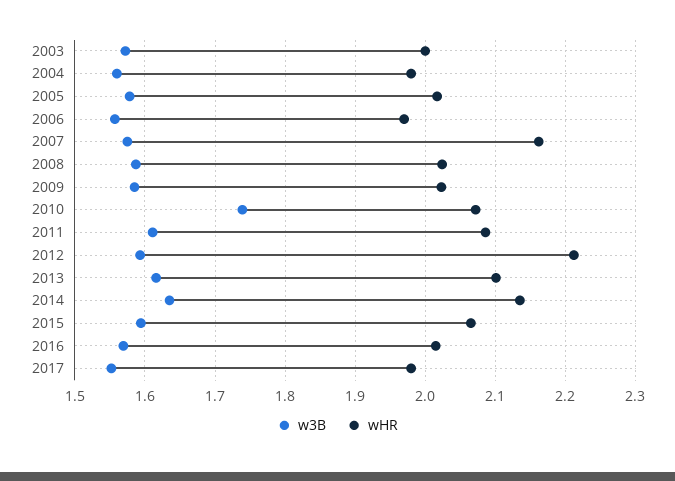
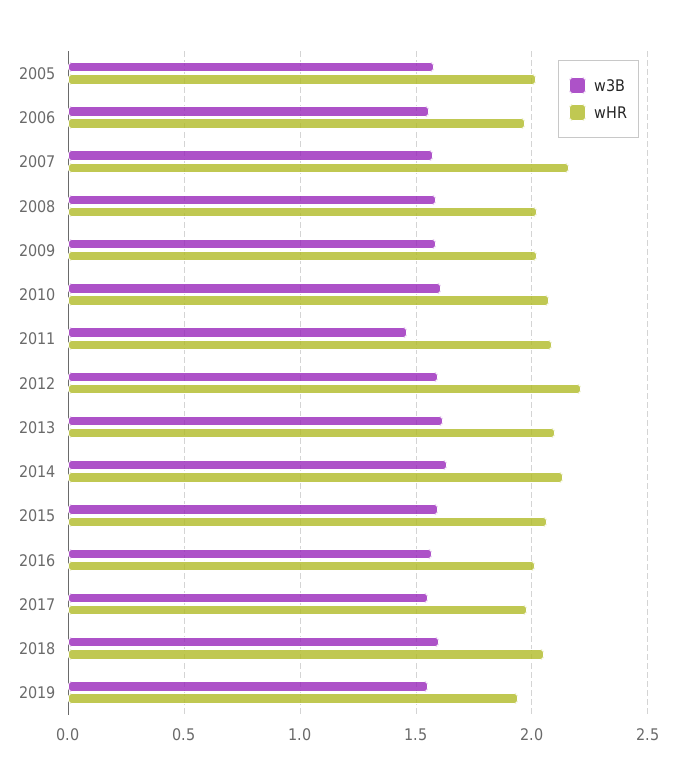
w3B, 2003: 1.57 -> none
wHR, 2003: 2 -> none
w3B, 2004: 1.56 -> none
wHR, 2004: 1.98 -> none
w3B, 2010: 1.74 -> 1.6
w3B, 2011: 1.61 -> 1.45
w3B, 2018: none -> 1.6
wHR, 2018: none -> 2.05
w3B, 2019: none -> 1.55
wHR, 2019: none -> 1.95

